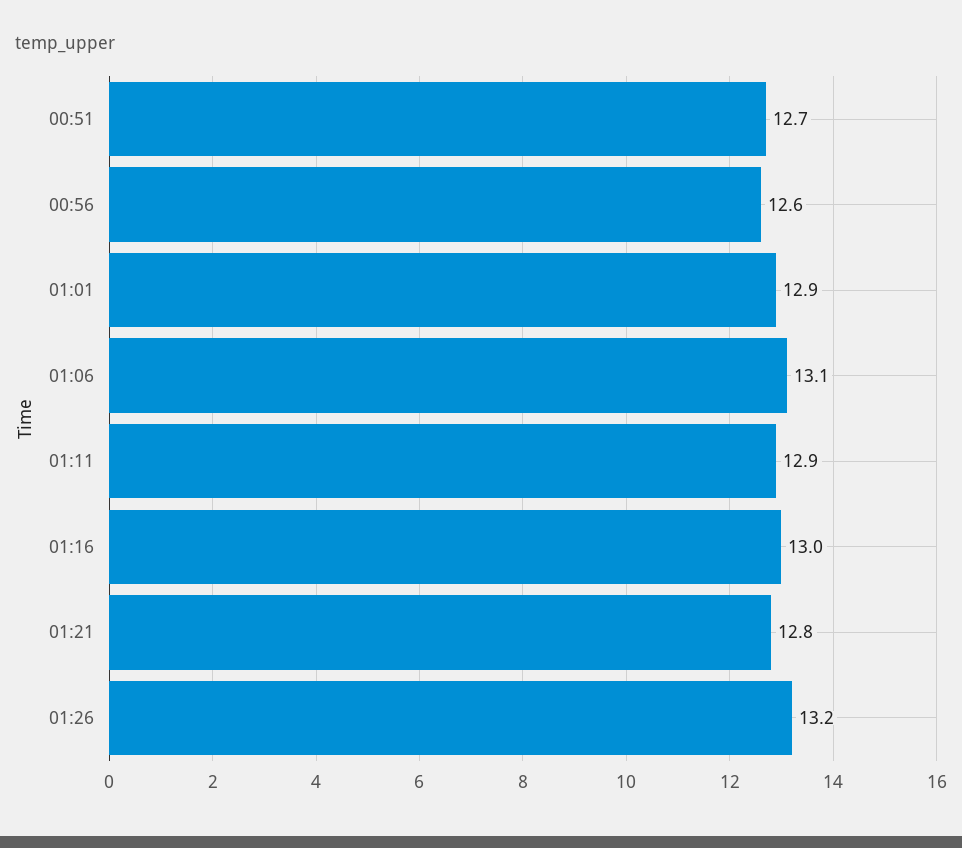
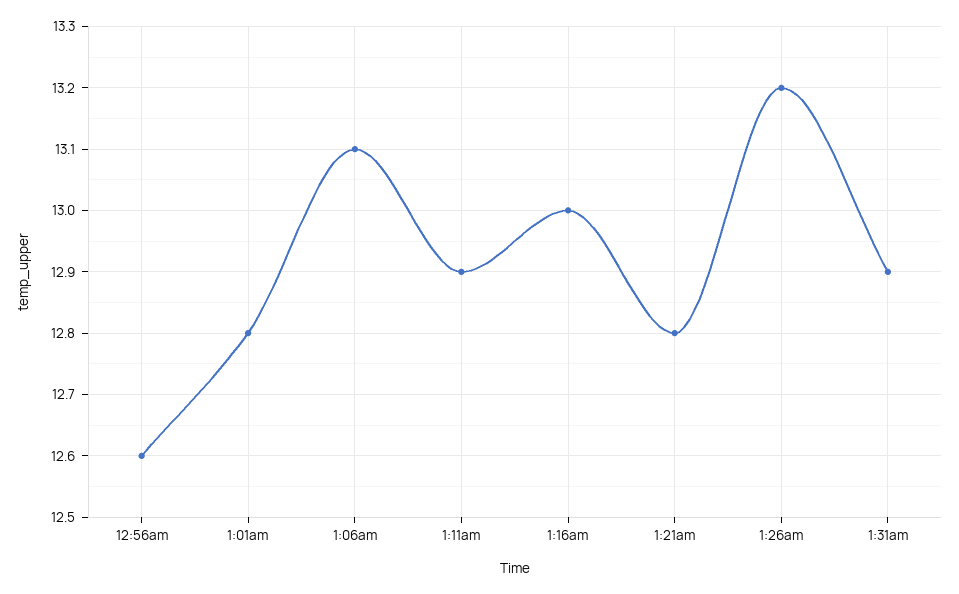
00:51: 12.7 -> none
01:01: 12.9 -> 12.8
1:31am: none -> 12.9

